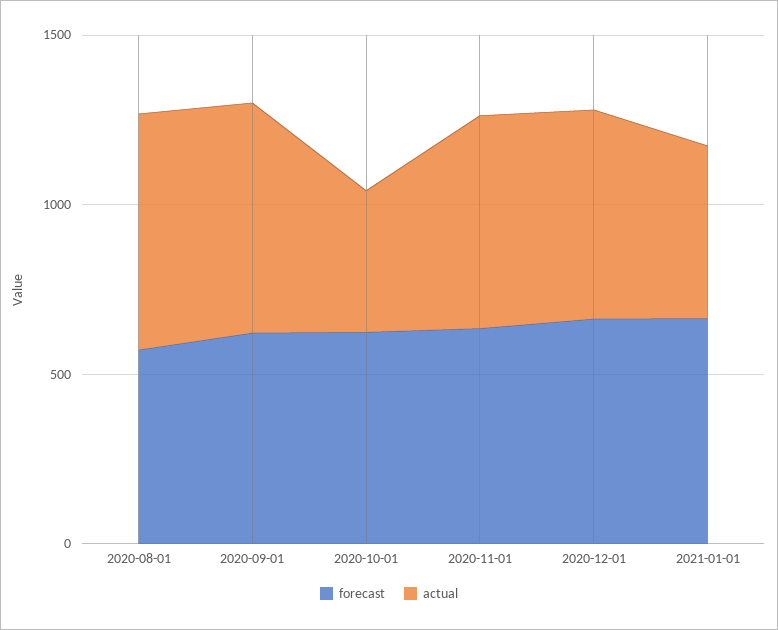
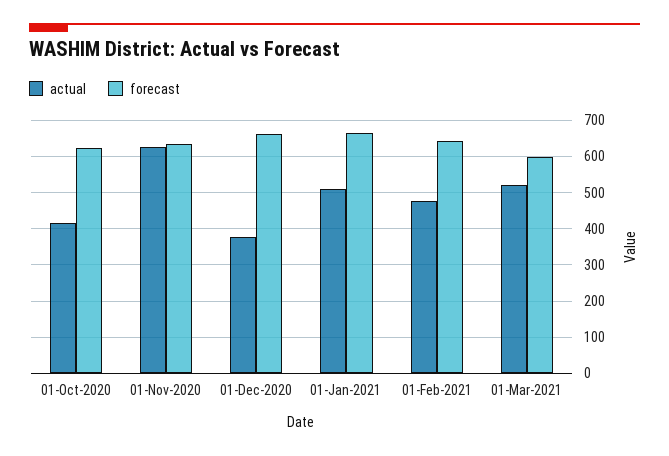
forecast, 2020-08-01: 600 -> none
actual, 2020-08-01: 700 -> none
forecast, 2020-09-01: 600 -> none
actual, 2020-09-01: 700 -> none
actual, 2020-12-01: 600 -> 380
actual, 01-Feb-2021: none -> 480
forecast, 01-Feb-2021: none -> 640
actual, 01-Mar-2021: none -> 520
forecast, 01-Mar-2021: none -> 600

